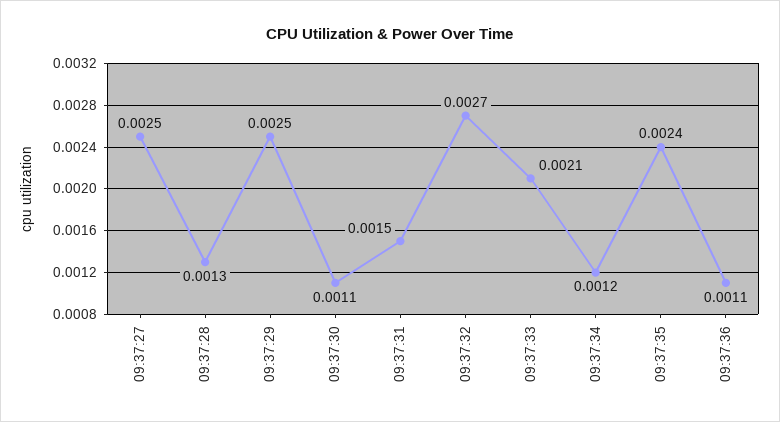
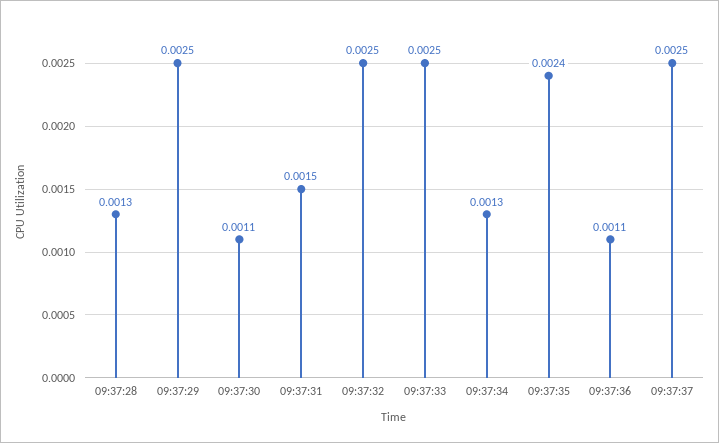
09:37:27: 0.0025 -> none
09:37:32: 0.0027 -> 0.0025
09:37:33: 0.0021 -> 0.0025
09:37:34: 0.0012 -> 0.0013
09:37:37: none -> 0.0025

